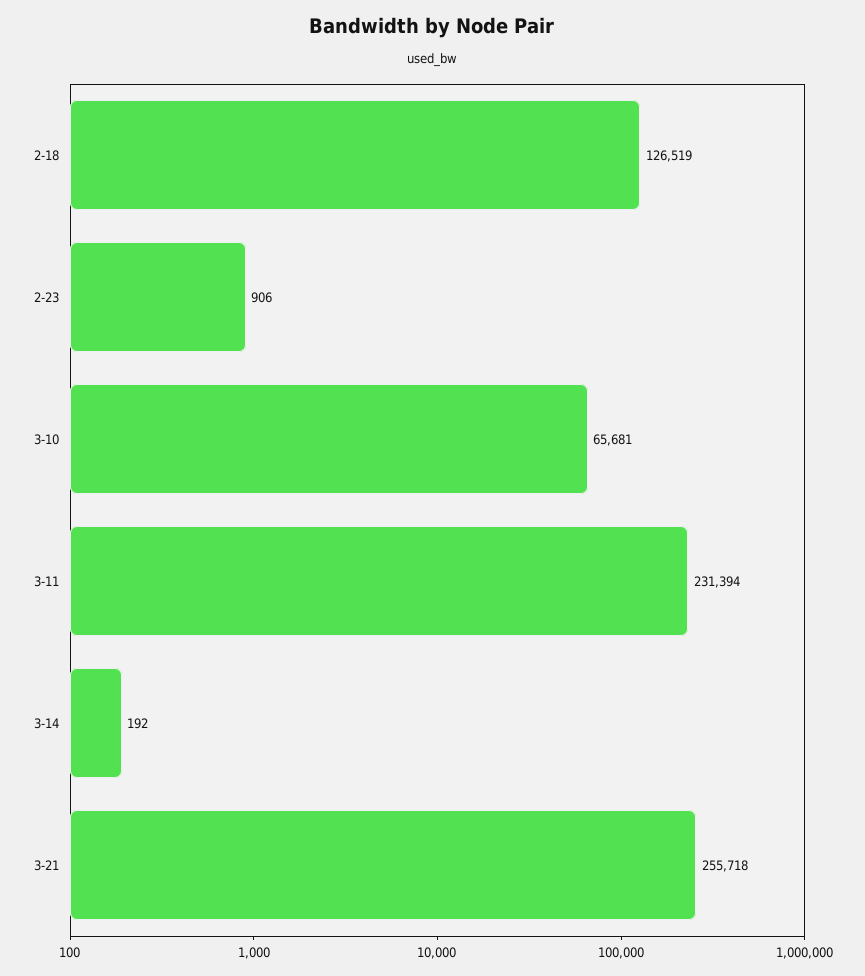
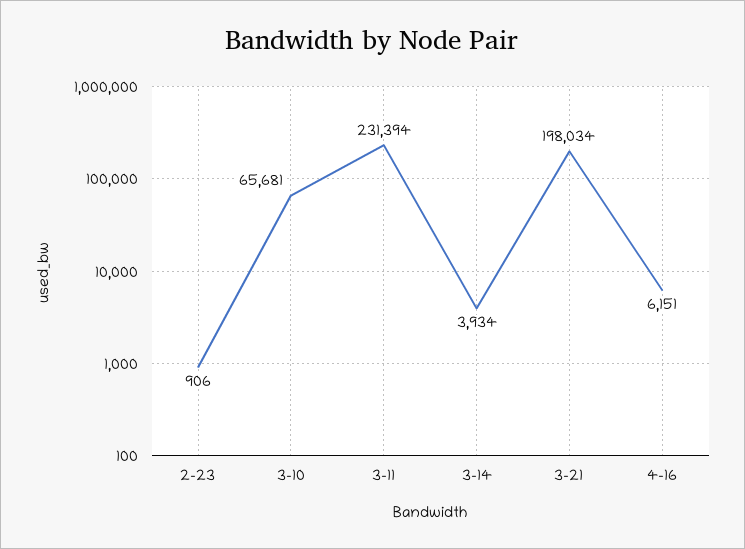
2-18: 126519 -> none
3-14: 192 -> 3934
3-21: 255718 -> 198034
4-16: none -> 6151

